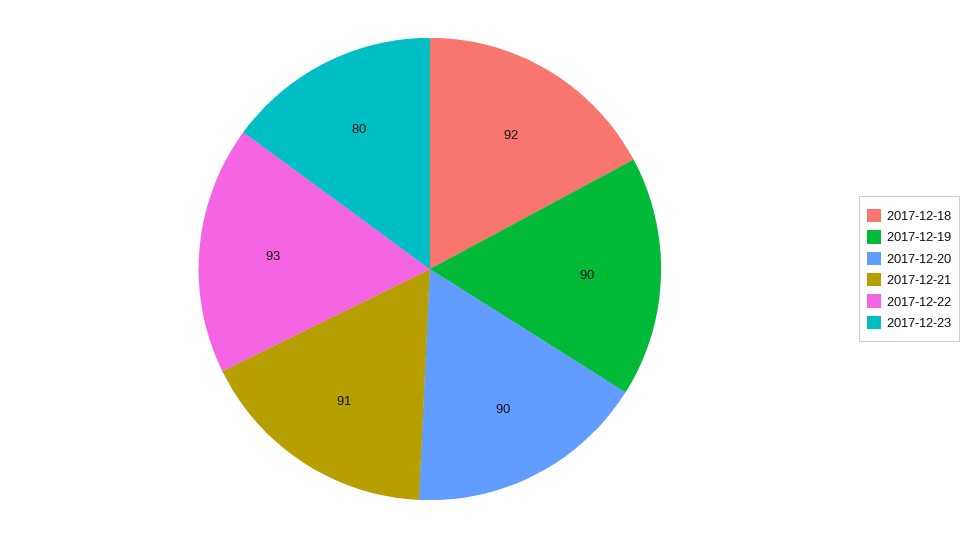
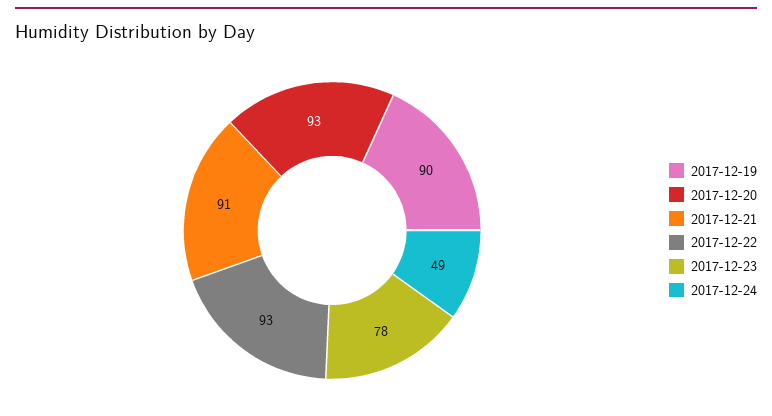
2017-12-18: 92 -> none
2017-12-20: 90 -> 93
2017-12-23: 80 -> 78
2017-12-24: none -> 49

